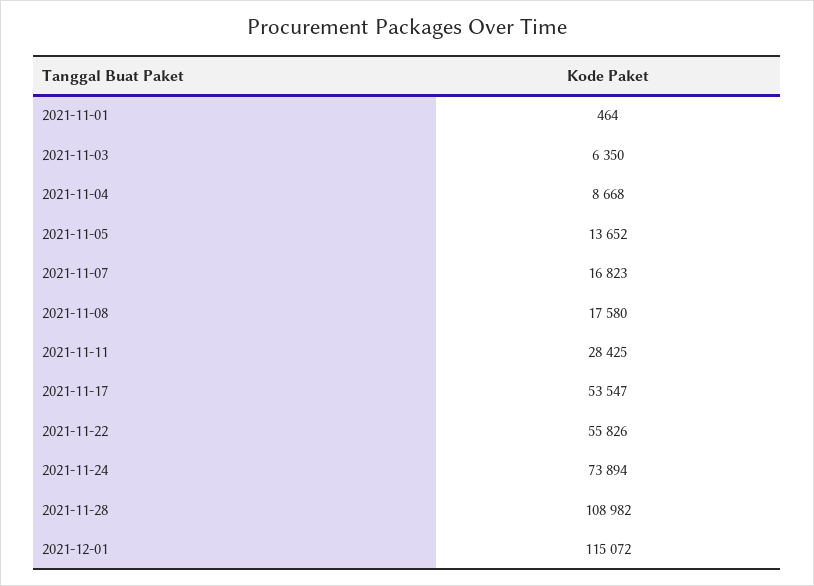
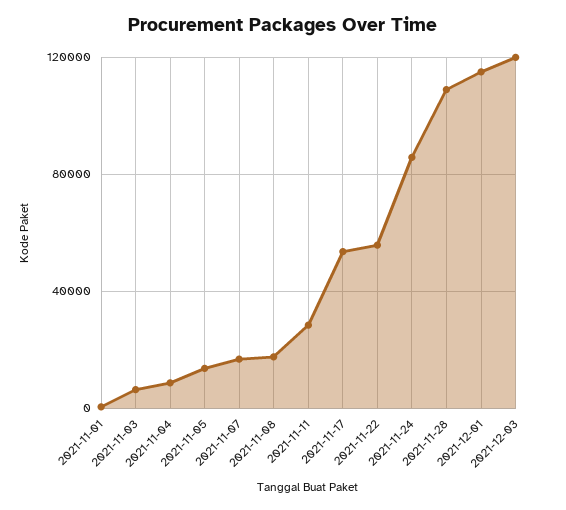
2021-11-24: 73894 -> 85000
2021-12-03: none -> 120000

